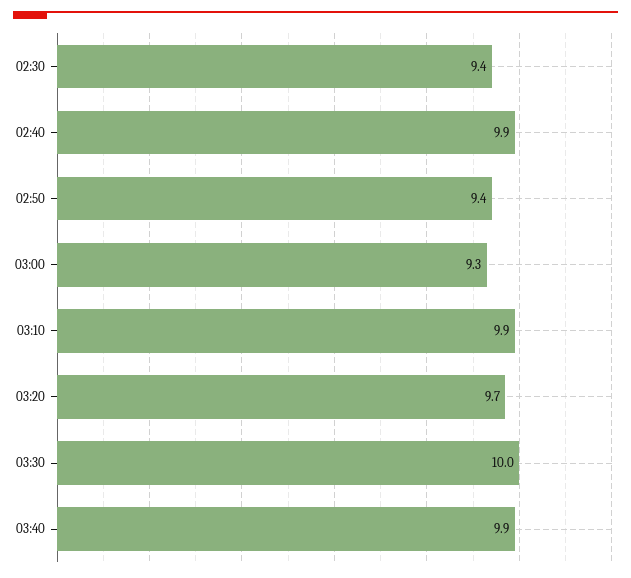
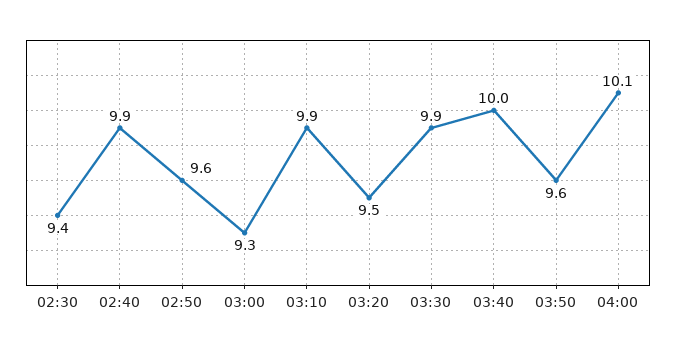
02:50: 9.4 -> 9.6
03:20: 9.7 -> 9.5
03:30: 10 -> 9.9
03:40: 9.9 -> 10
03:50: none -> 9.6
04:00: none -> 10.1

